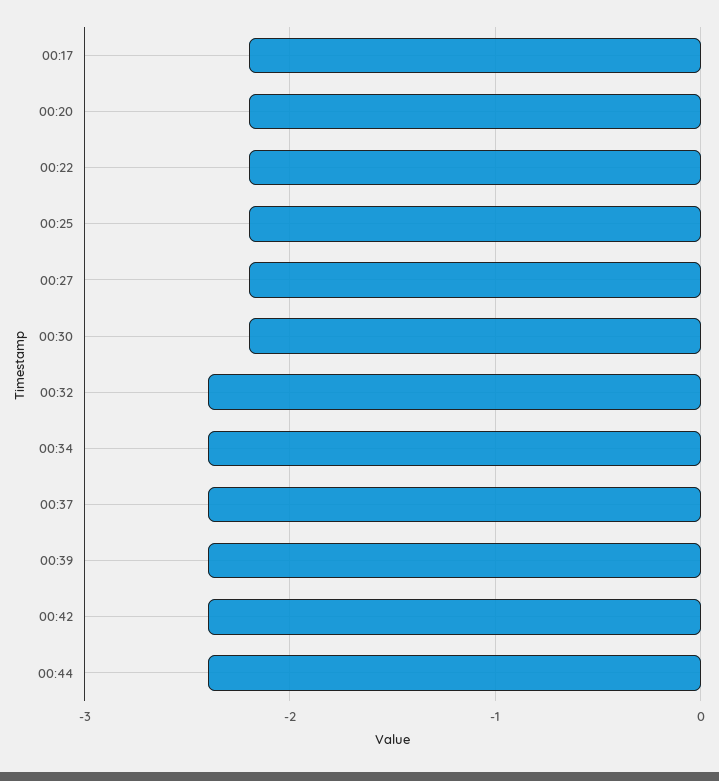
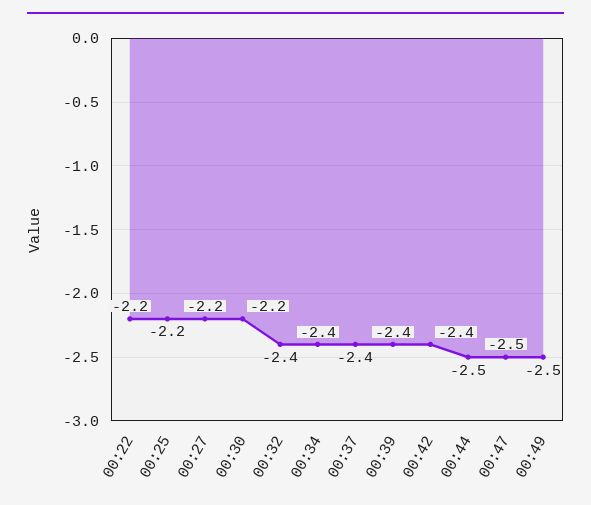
00:17: -2.2 -> none
00:20: -2.2 -> none
00:44: -2.4 -> -2.5
00:47: none -> -2.5
00:49: none -> -2.5

